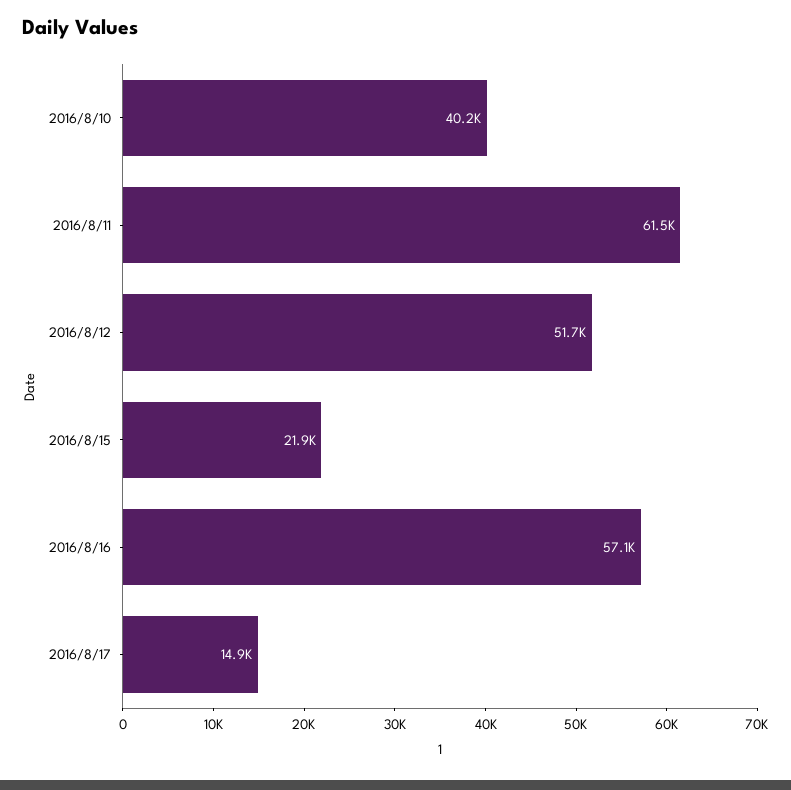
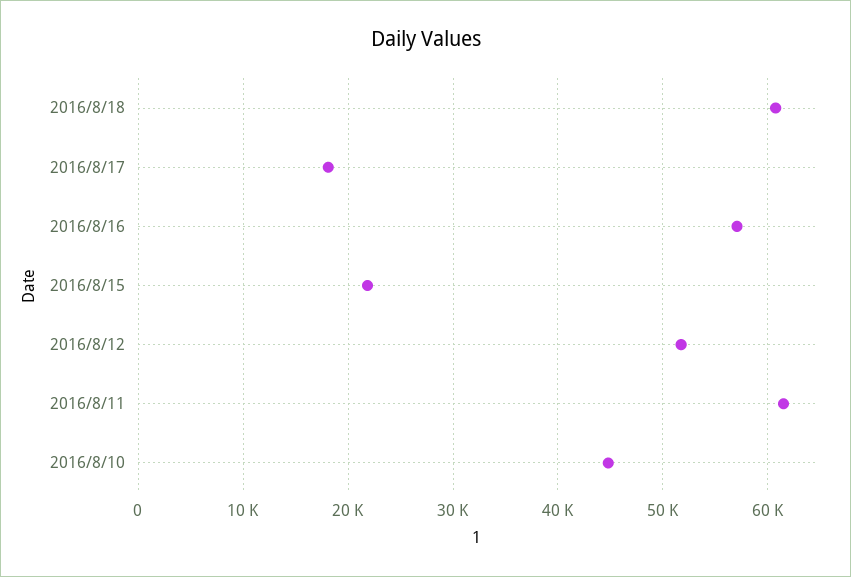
2016/8/10: 40200 -> 45000
2016/8/17: 14900 -> 18000
2016/8/18: none -> 61000

